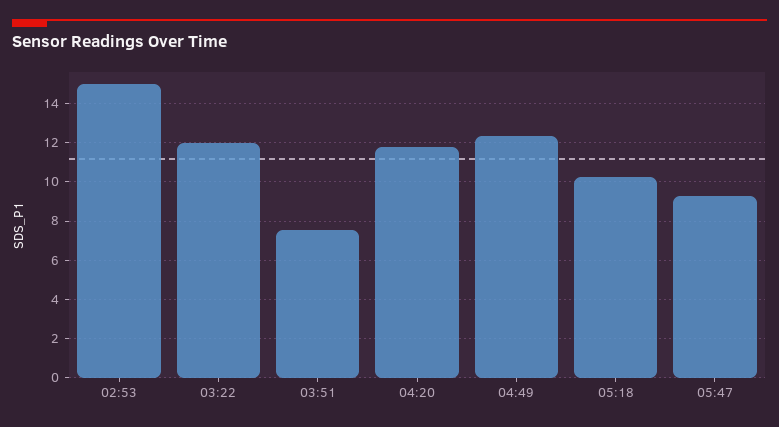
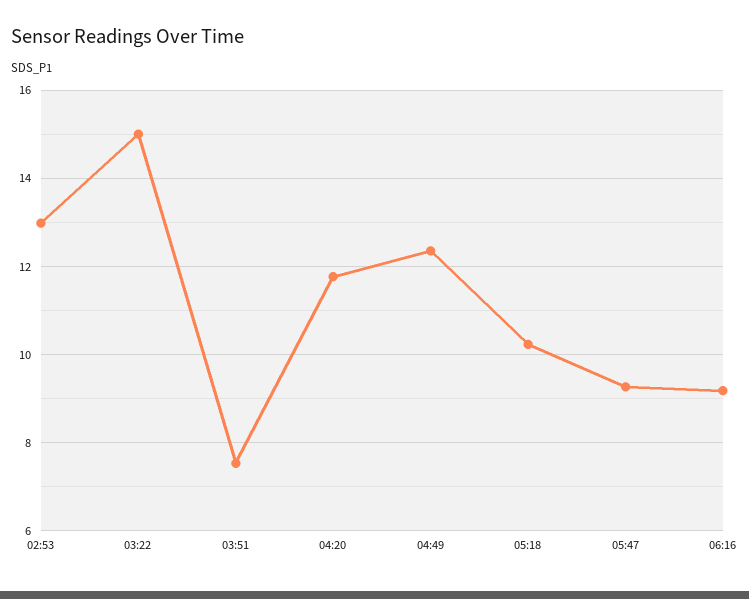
02:53: 15 -> 13
03:22: 12 -> 15
06:16: none -> 9.2

